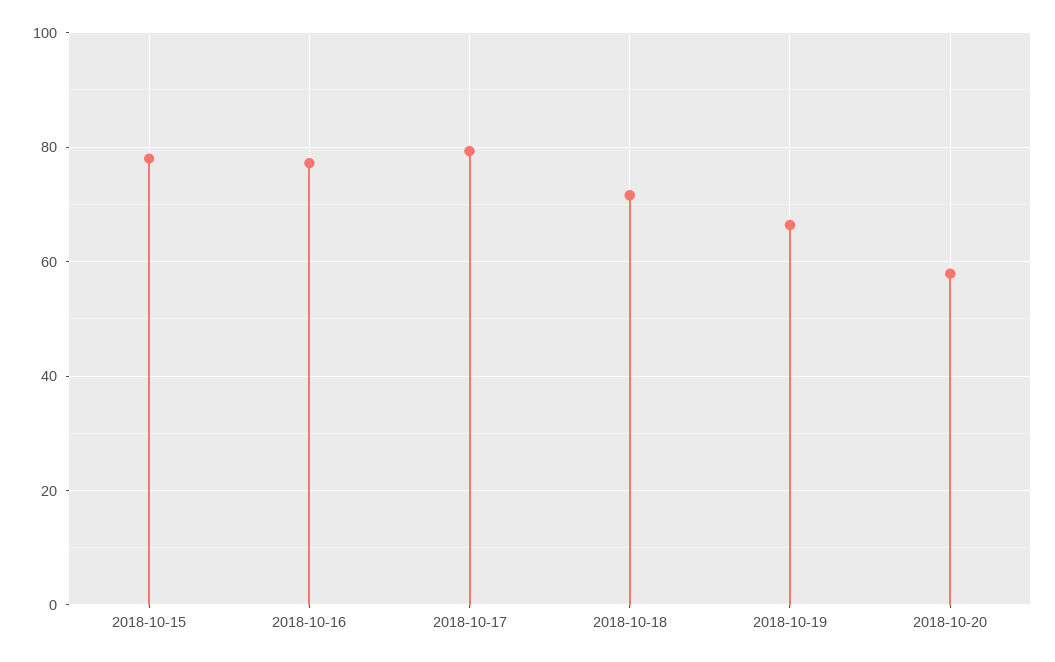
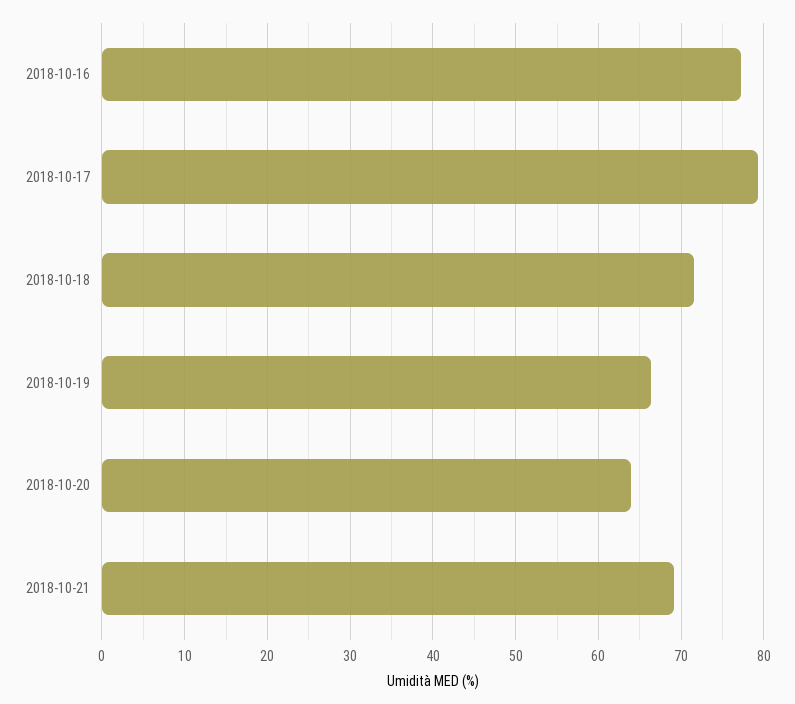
2018-10-15: 78 -> none
2018-10-20: 58 -> 64
2018-10-21: none -> 69

